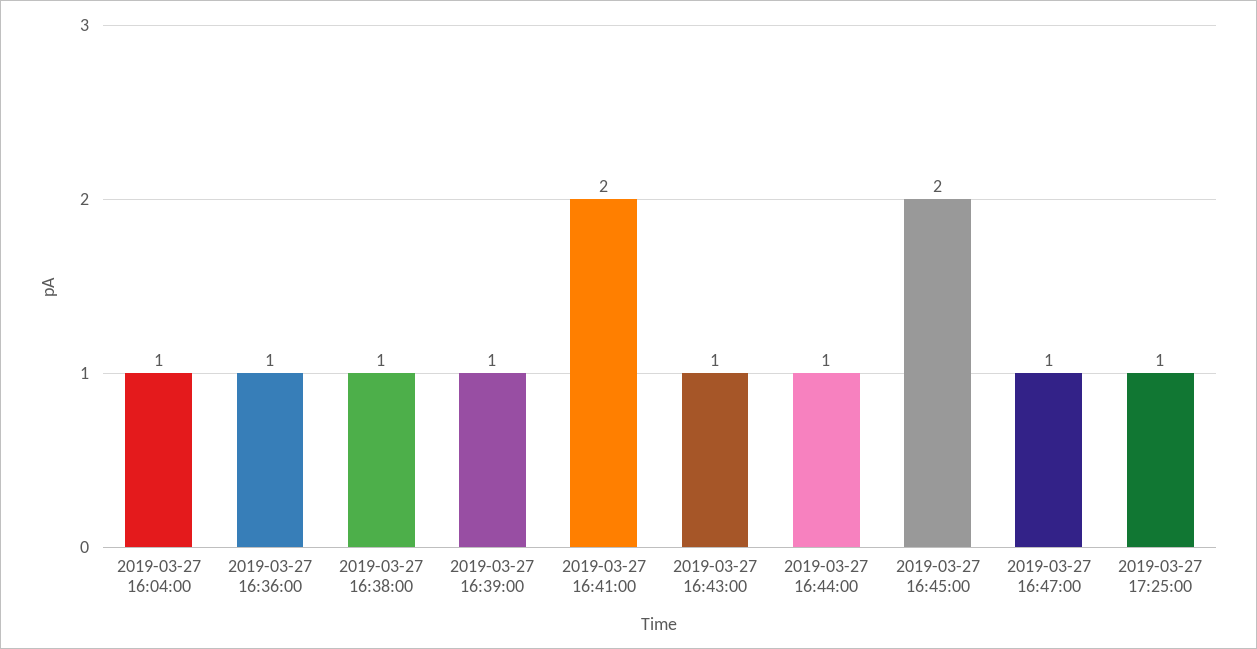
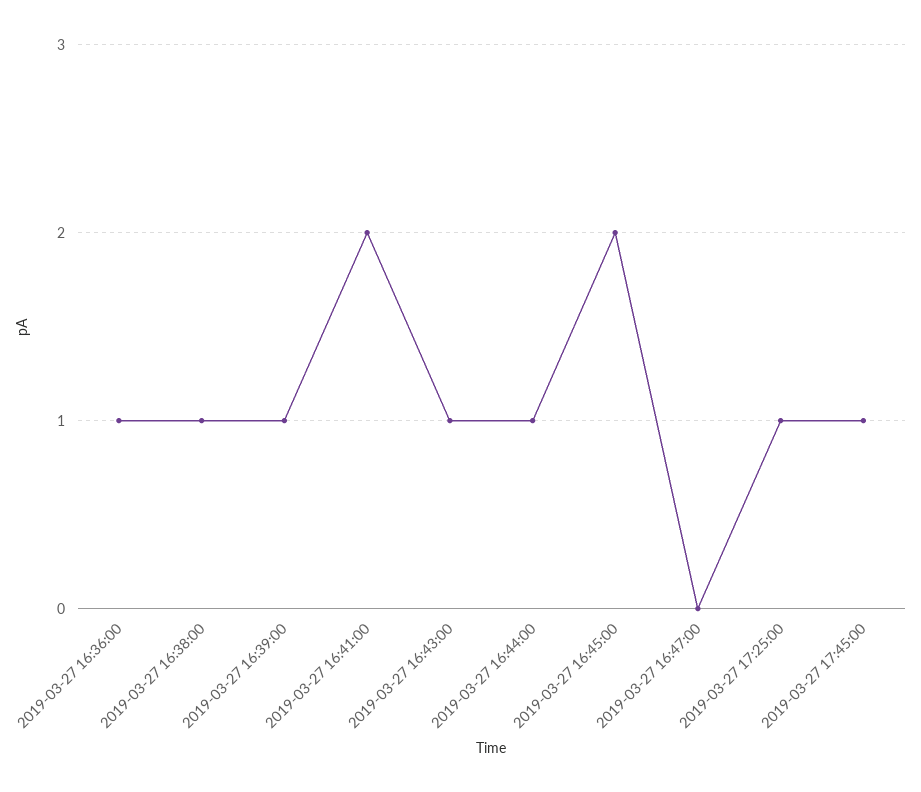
2019-03-27 16:04:00: 1 -> none
2019-03-27 16:47:00: 1 -> 0
2019-03-27 17:45:00: none -> 1

